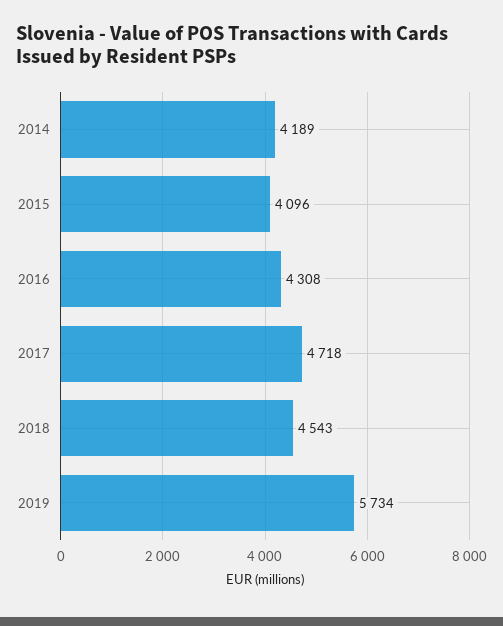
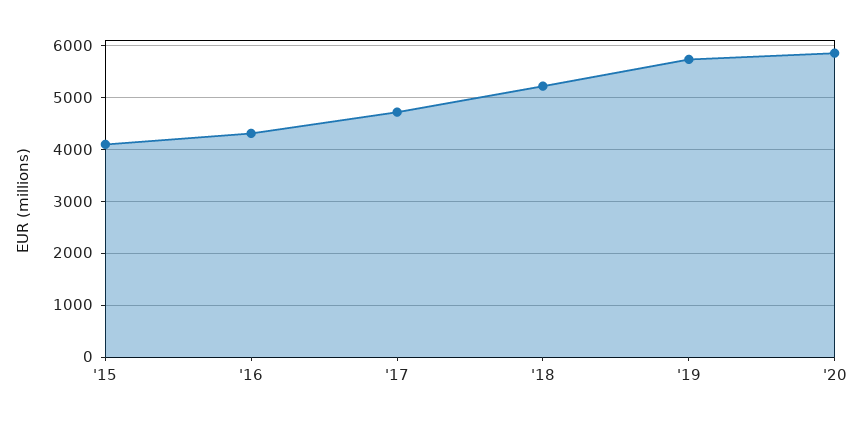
2014: 4189 -> none
2018: 4543 -> 5200
'20: none -> 5800

